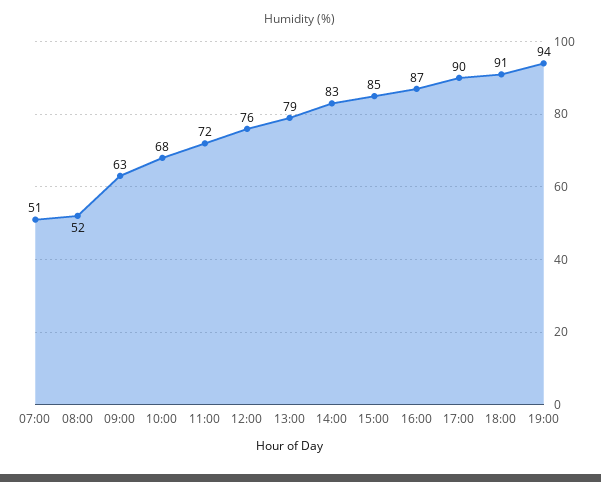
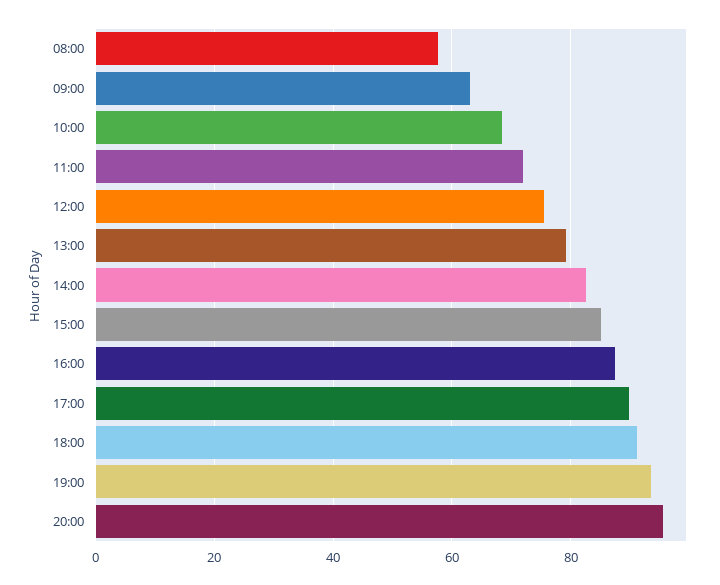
07:00: 51 -> none
08:00: 52 -> 58
20:00: none -> 96

